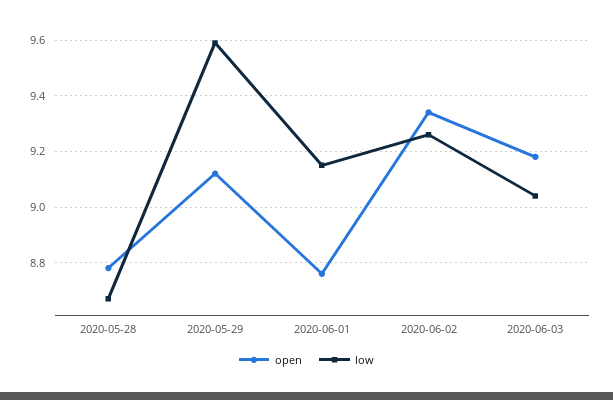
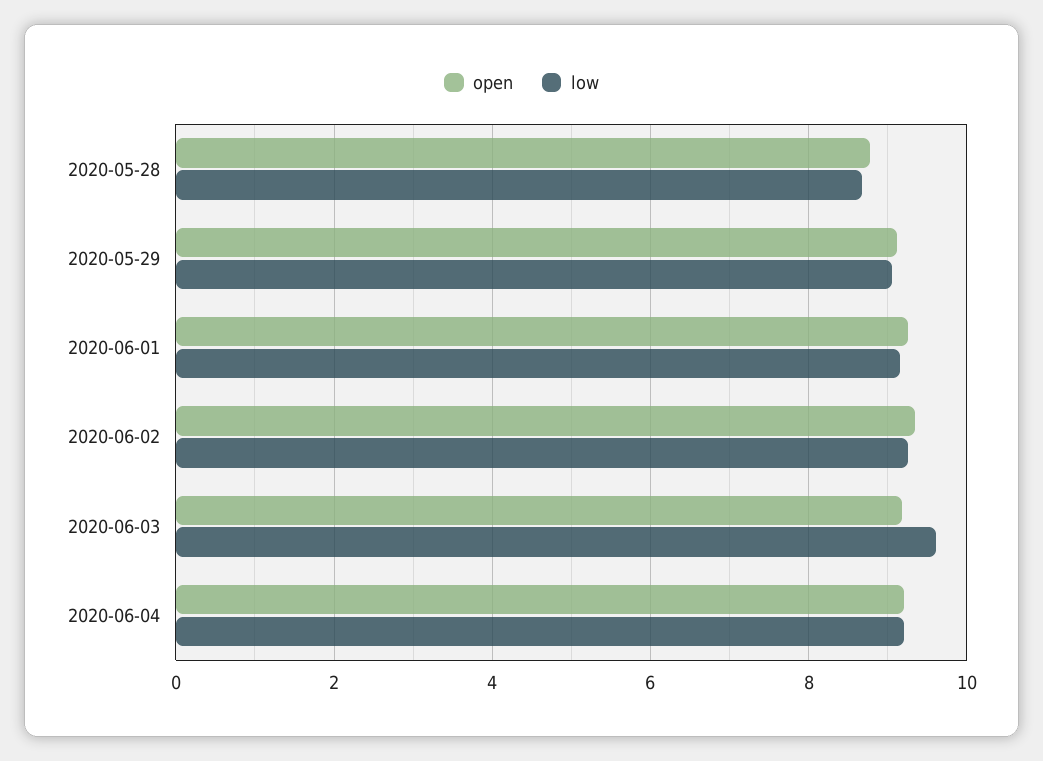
low, 2020-05-29: 9.6 -> 9
open, 2020-06-01: 8.75 -> 9.2
low, 2020-06-03: 9.05 -> 9.6
open, 2020-06-04: none -> 9.2
low, 2020-06-04: none -> 9.2

